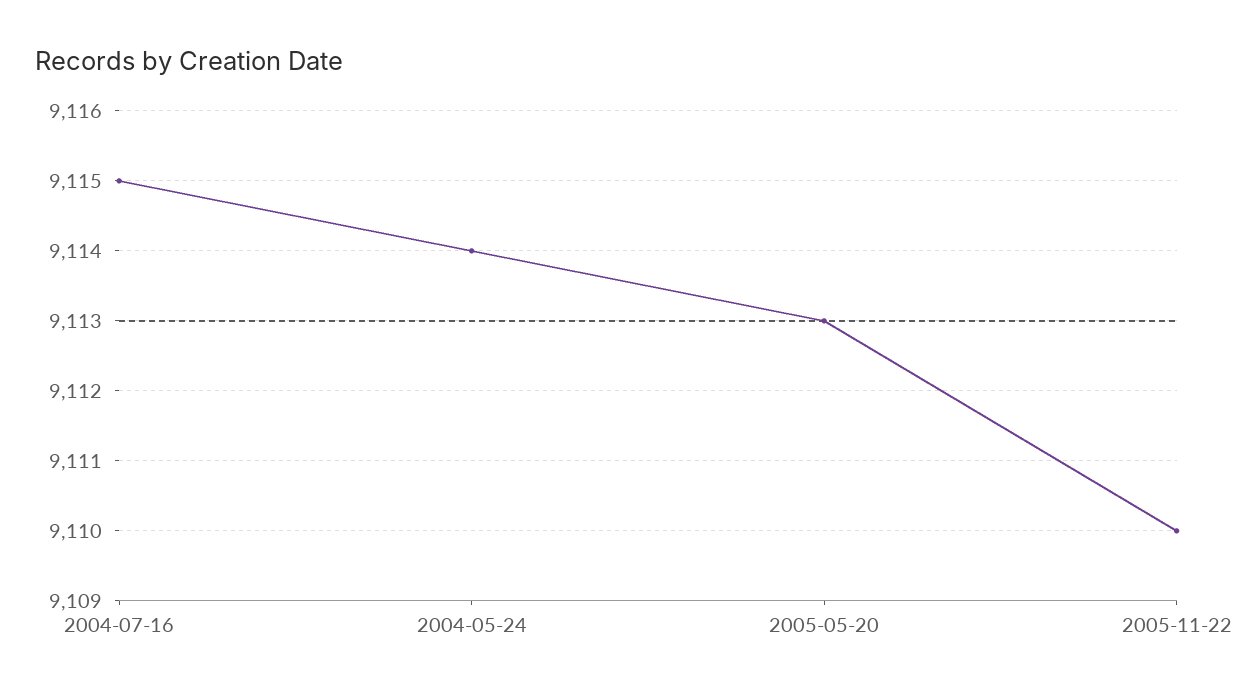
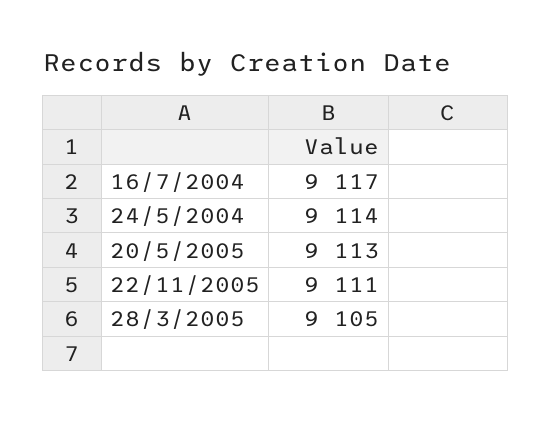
2004-07-16: 9115 -> 9117
2005-11-22: 9110 -> 9111
28/3/2005: none -> 9105

